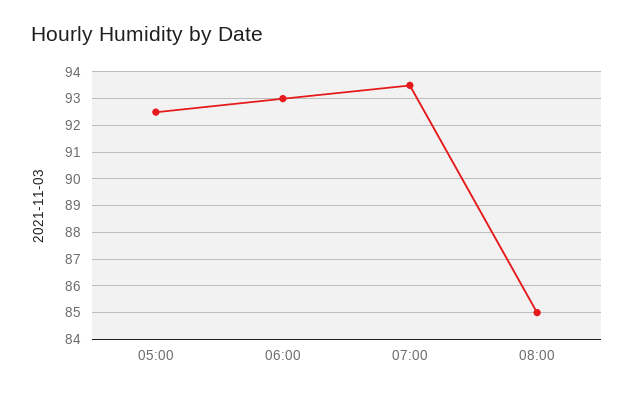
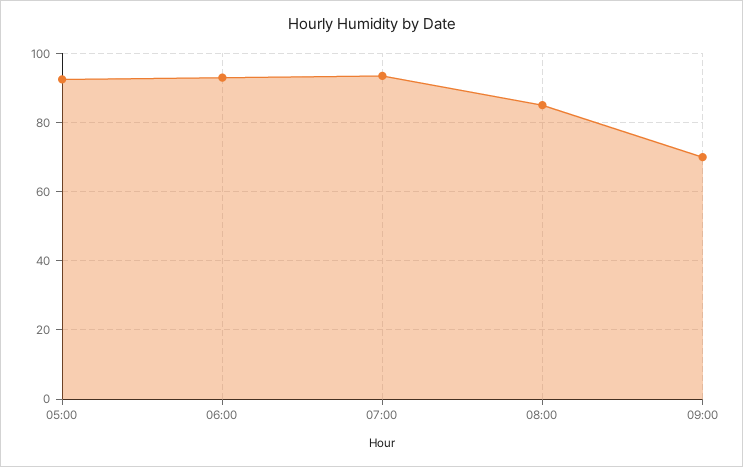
09:00: none -> 70

